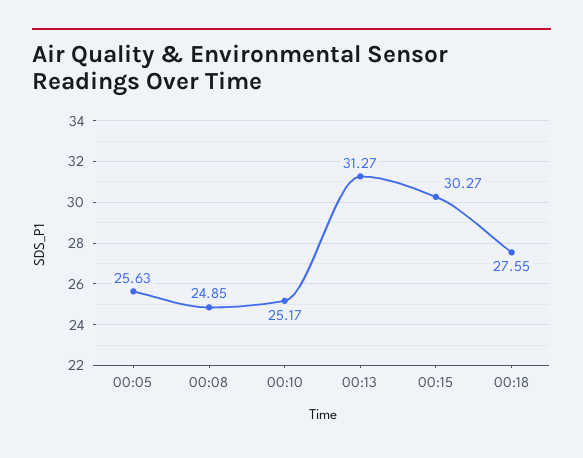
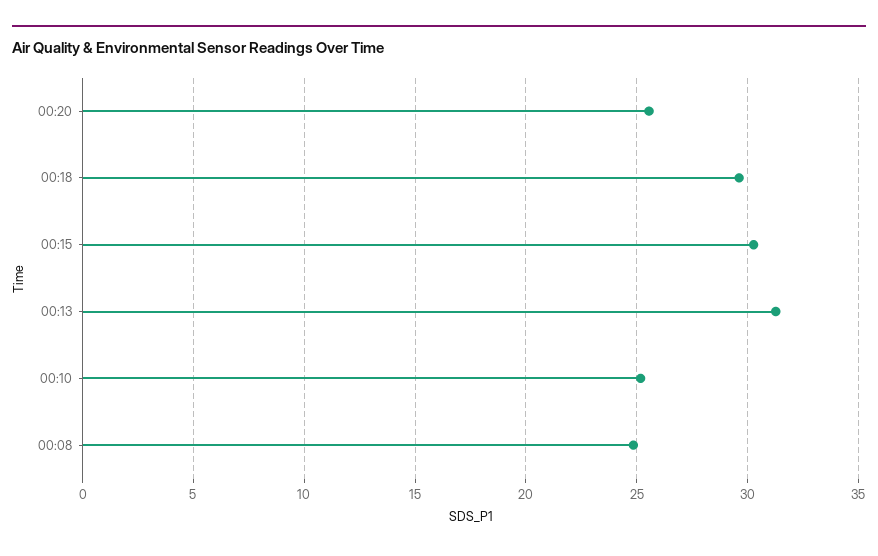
00:05: 25.63 -> none
00:18: 27.55 -> 29.5
00:20: none -> 25.5

